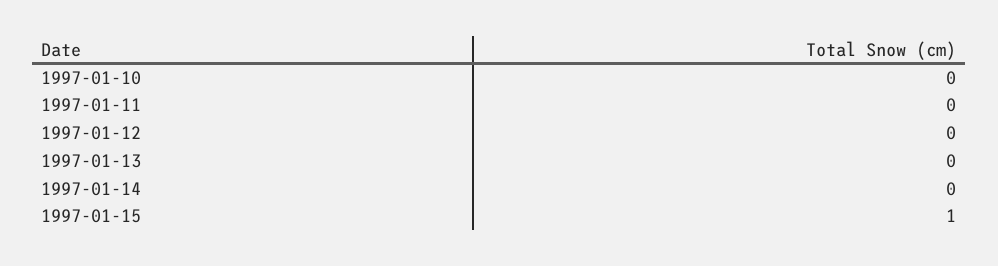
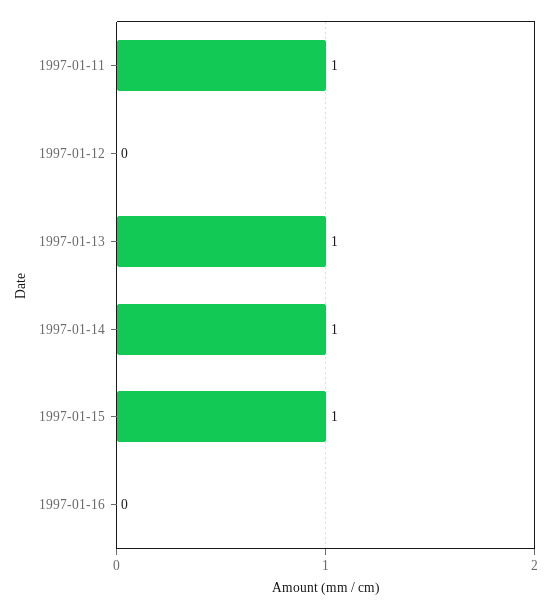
1997-01-10: 0 -> none
1997-01-11: 0 -> 1
1997-01-13: 0 -> 1
1997-01-14: 0 -> 1
1997-01-16: none -> 0

